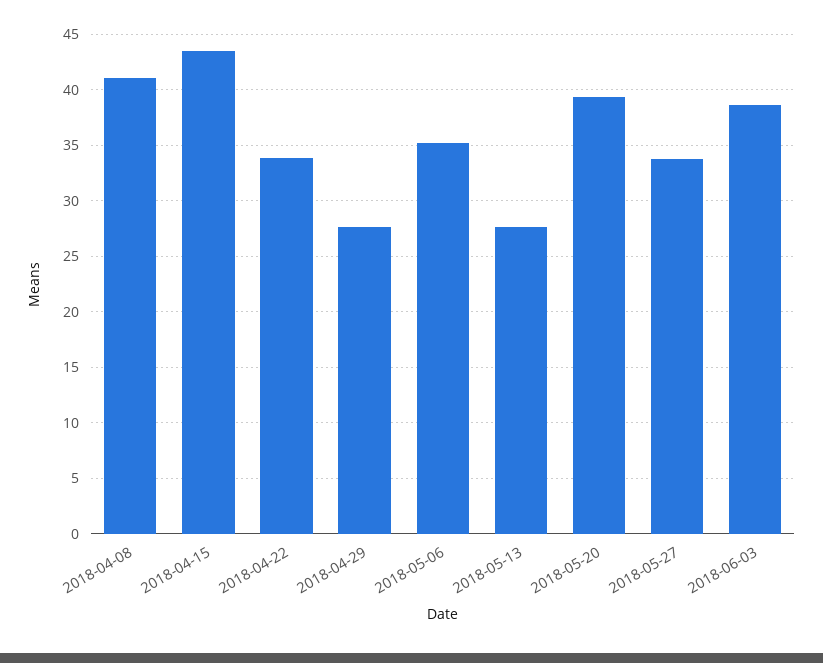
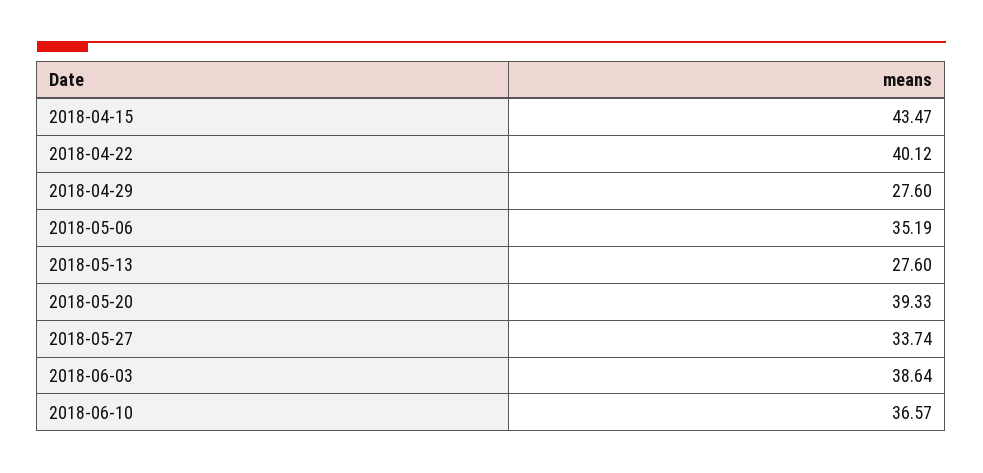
2018-04-08: 41 -> none
2018-04-22: 34 -> 40.12
2018-06-10: none -> 36.57

